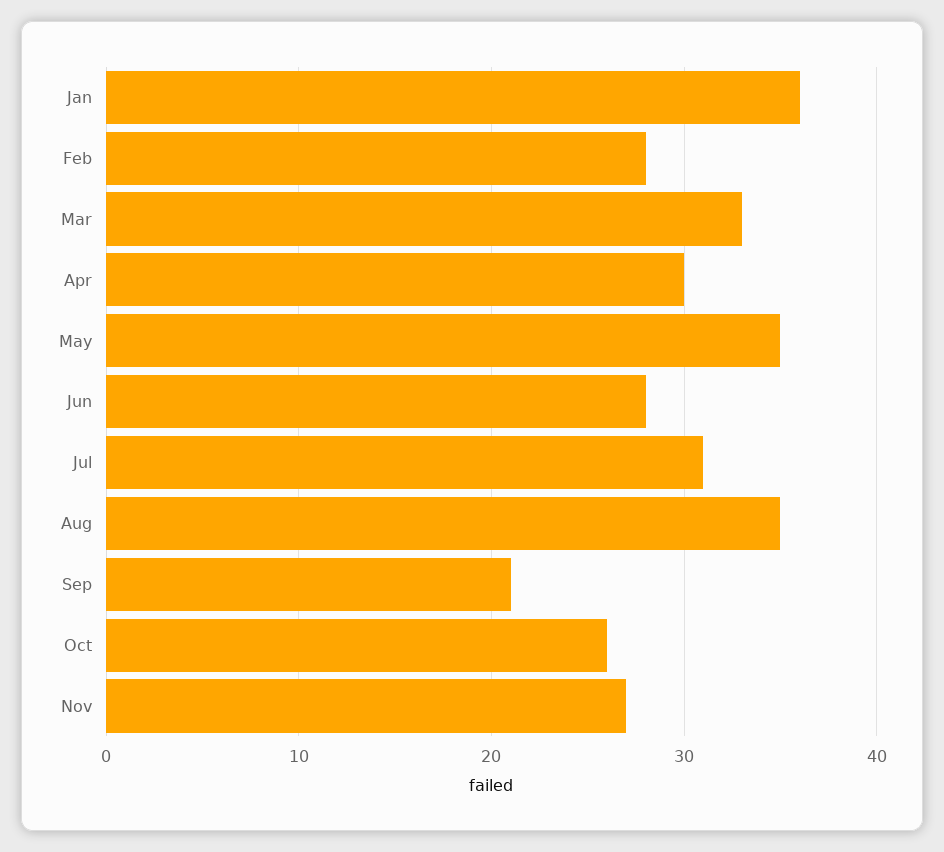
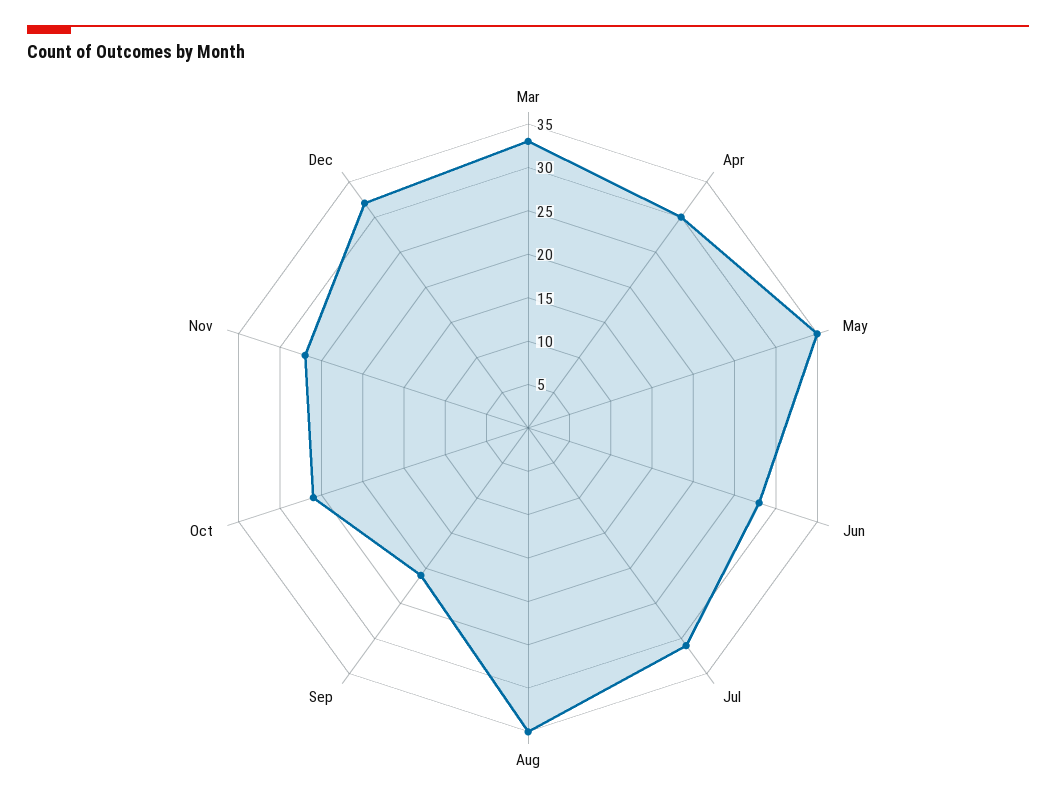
Jan: 36 -> none
Feb: 28 -> none
Dec: none -> 32

